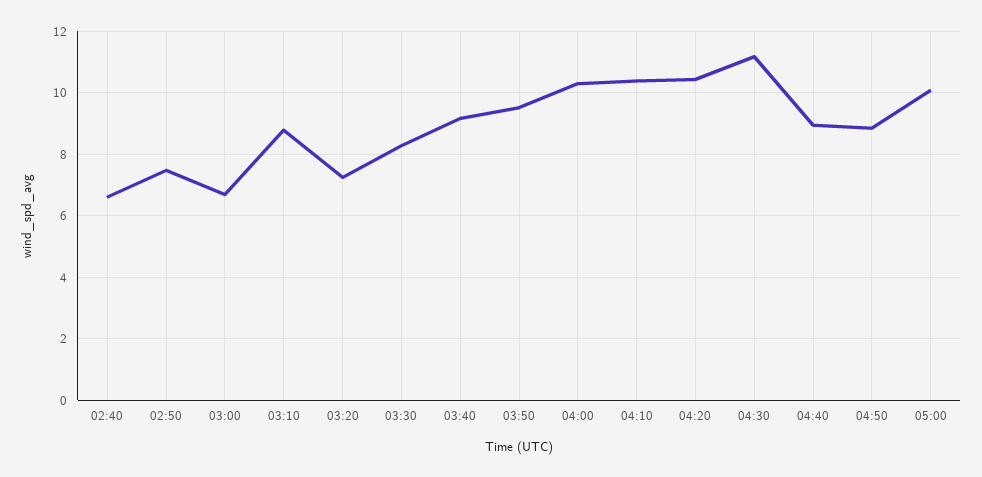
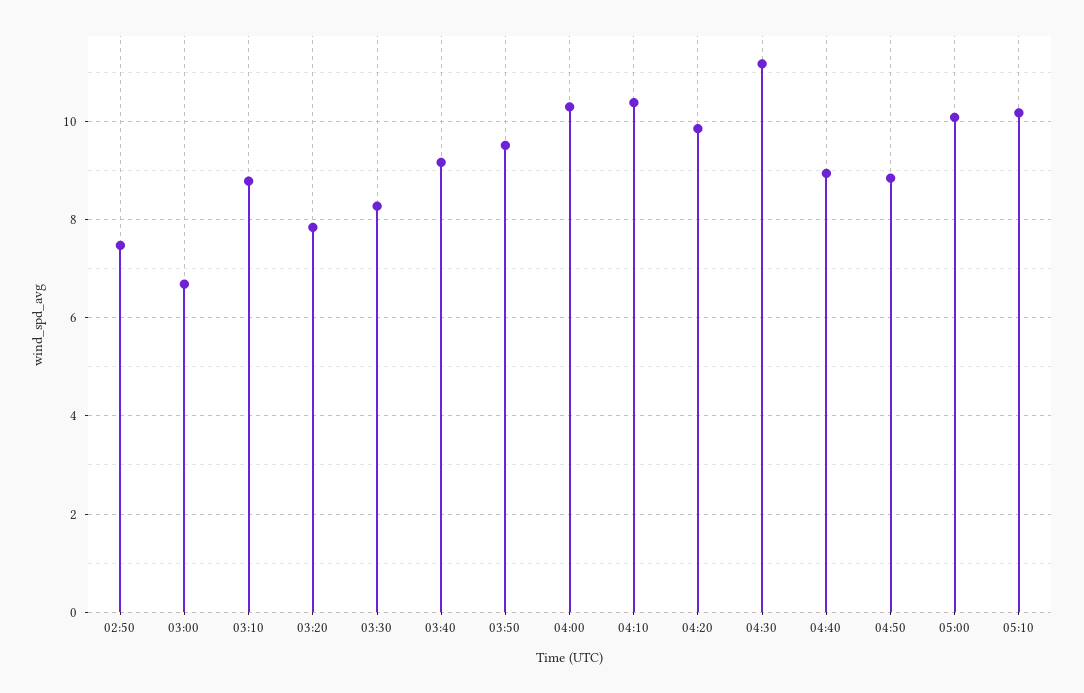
02:40: 6.6 -> none
03:20: 7.2 -> 7.8
04:20: 10.4 -> 9.8
05:10: none -> 10.2

